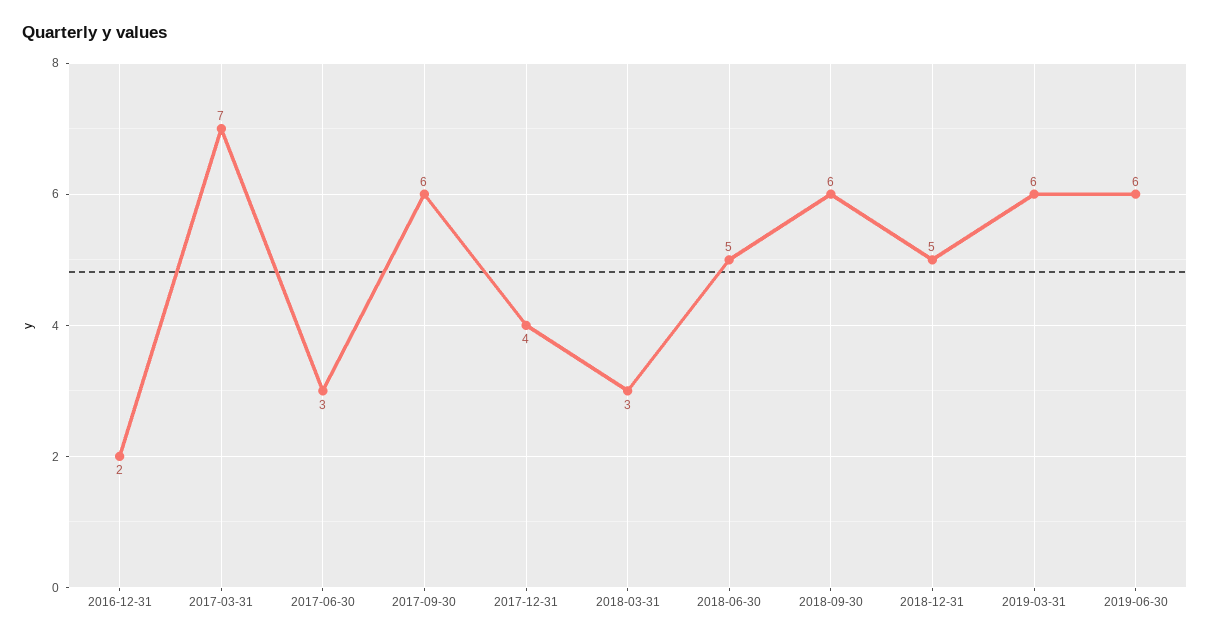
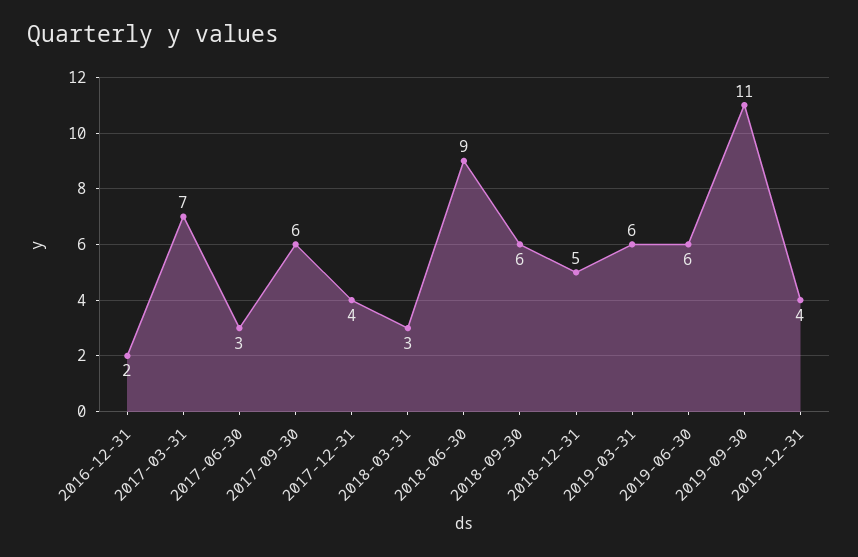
2018-06-30: 5 -> 9
2019-09-30: none -> 11
2019-12-31: none -> 4

